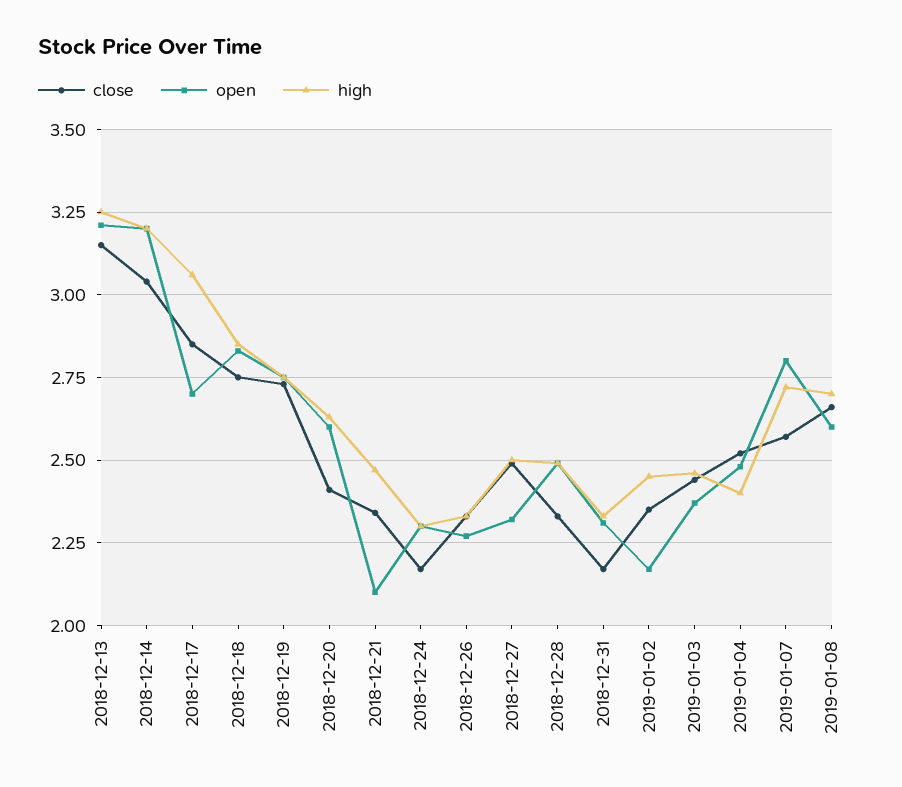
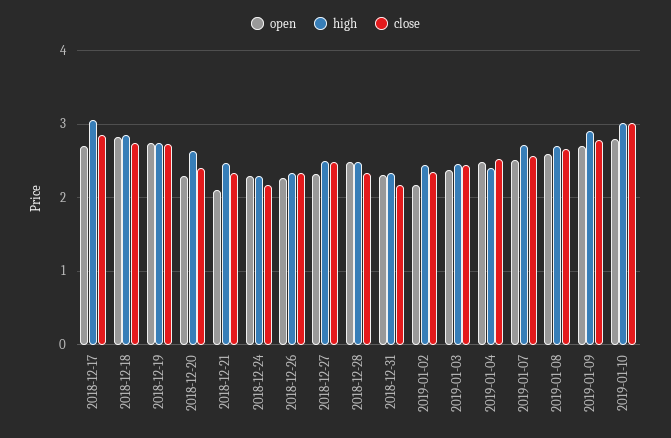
close, 2018-12-13: 3.15 -> none
open, 2018-12-13: 3.2 -> none
high, 2018-12-13: 3.25 -> none
close, 2018-12-14: 3.05 -> none
open, 2018-12-14: 3.2 -> none
high, 2018-12-14: 3.2 -> none
open, 2018-12-20: 2.6 -> 2.3
open, 2019-01-07: 2.8 -> 2.5
open, 2019-01-09: none -> 2.7
high, 2019-01-09: none -> 2.9
close, 2019-01-09: none -> 2.8
open, 2019-01-10: none -> 2.8
high, 2019-01-10: none -> 3
close, 2019-01-10: none -> 3

